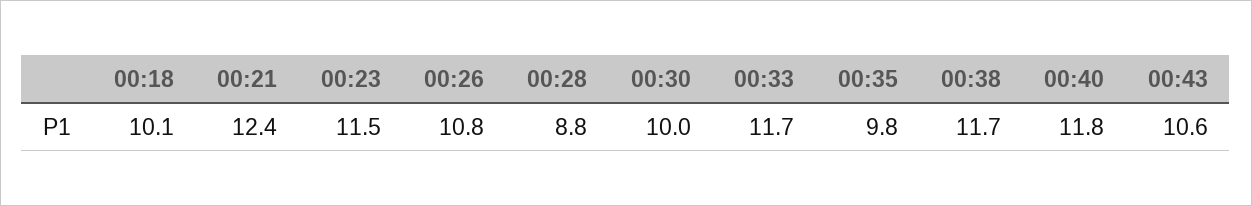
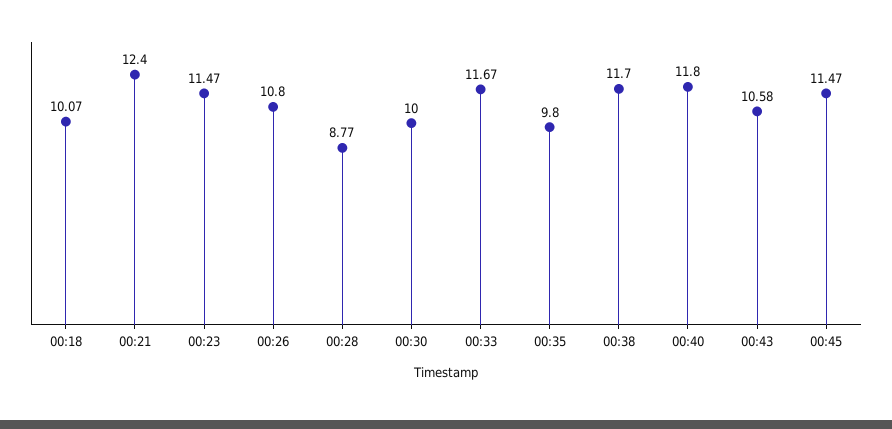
00:45: none -> 11.47

